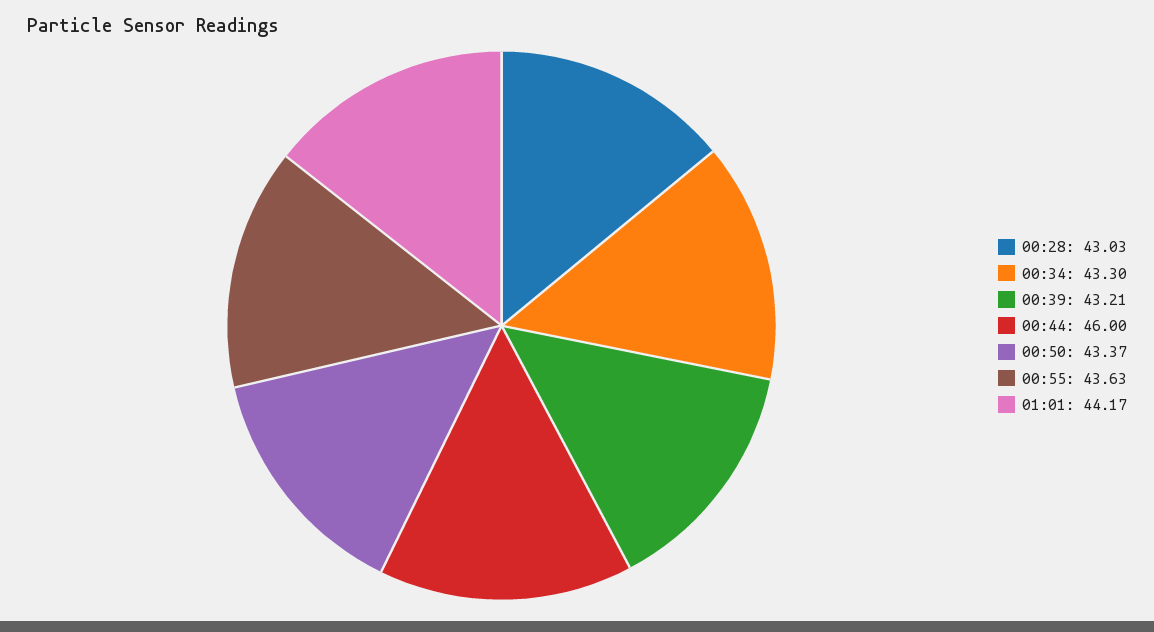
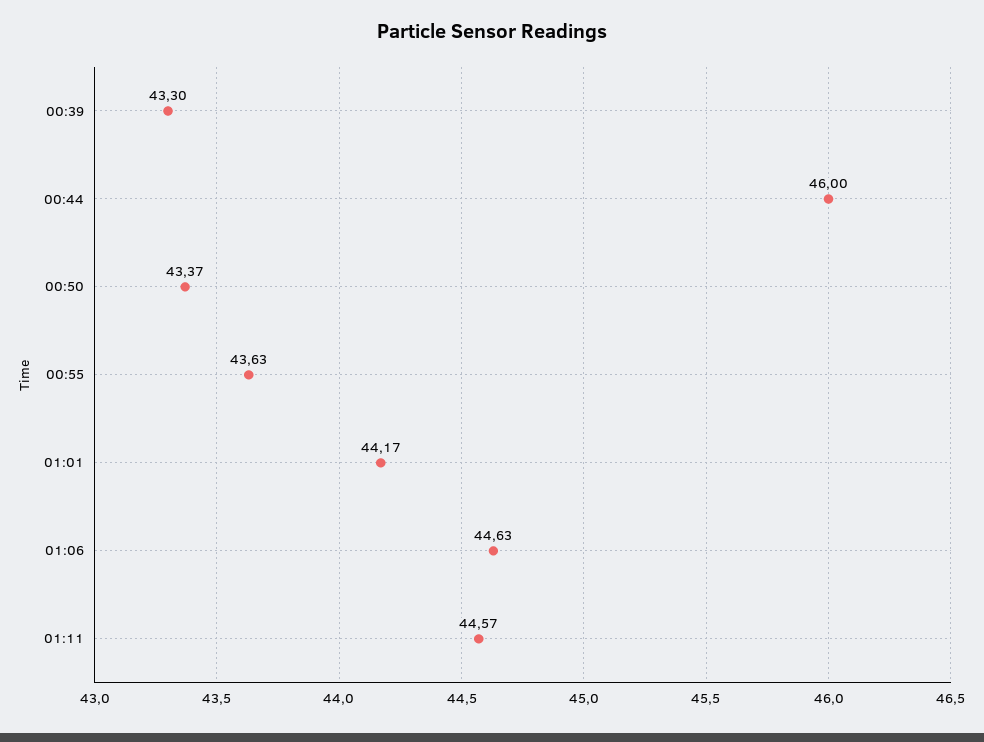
00:28: 43.03 -> none
00:34: 43.3 -> none
00:39: 43.21 -> 43.3
01:06: none -> 44.63
01:11: none -> 44.57

